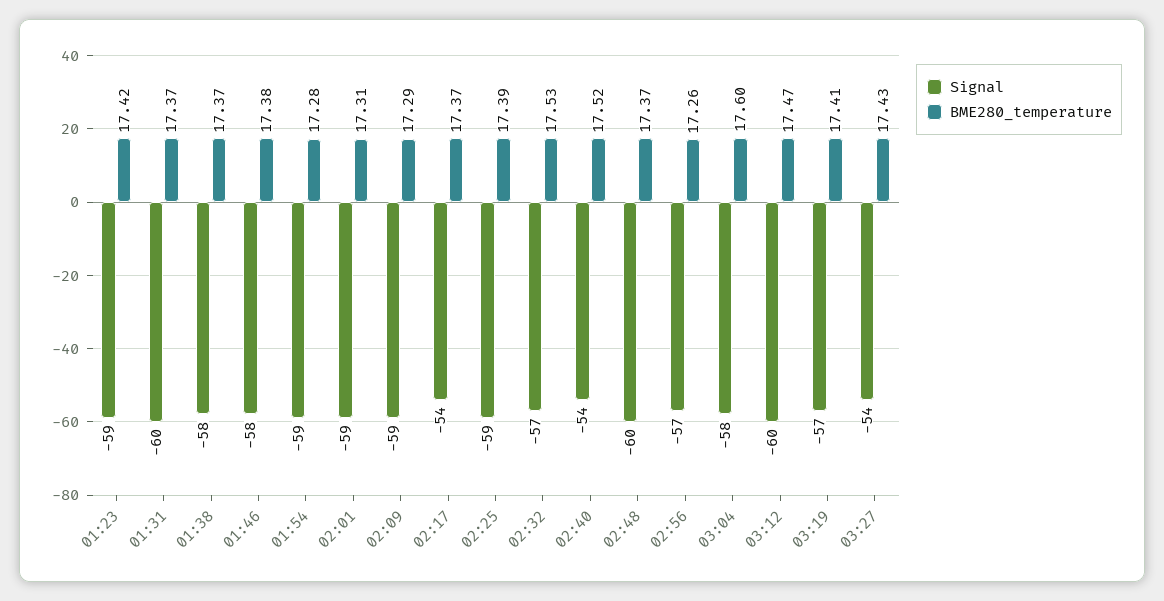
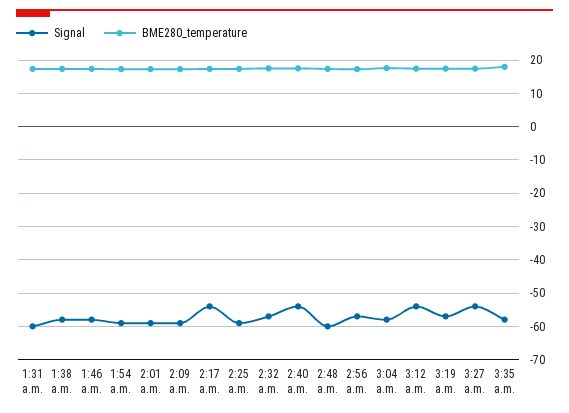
Signal, 01:23: -59 -> none
BME280_temperature, 01:23: 17.42 -> none
Signal, 03:12: -60 -> -54
Signal, 3:35 a.m.: none -> -58
BME280_temperature, 3:35 a.m.: none -> 18

